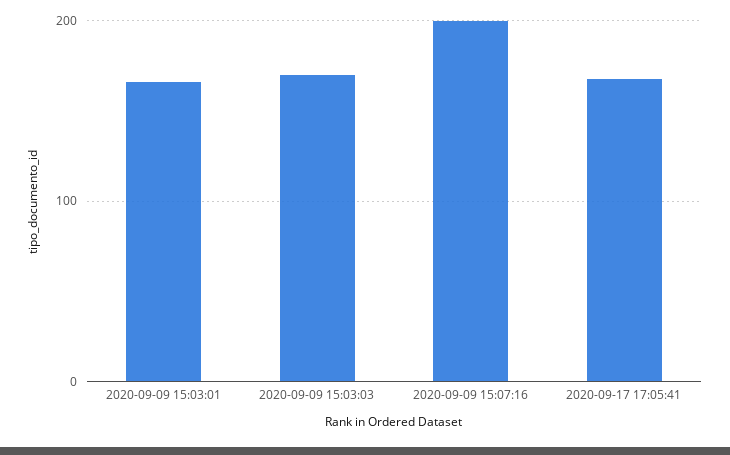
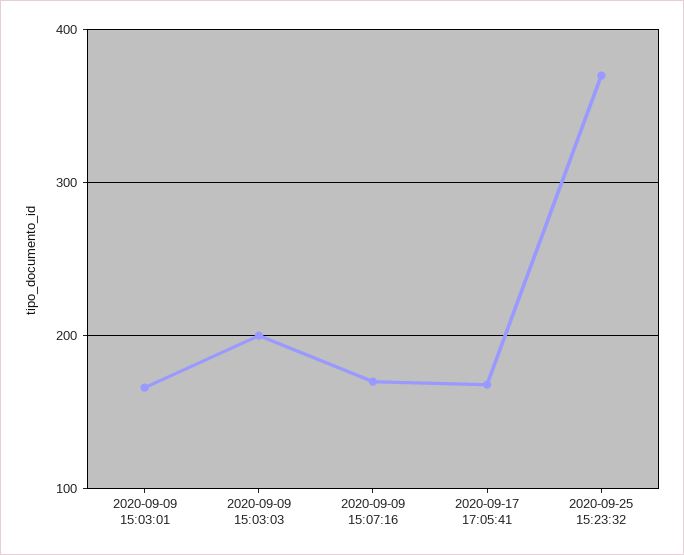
2020-09-09 15:03:03: 170 -> 200
2020-09-09 15:07:16: 200 -> 170
2020-09-25 15:23:32: none -> 370

